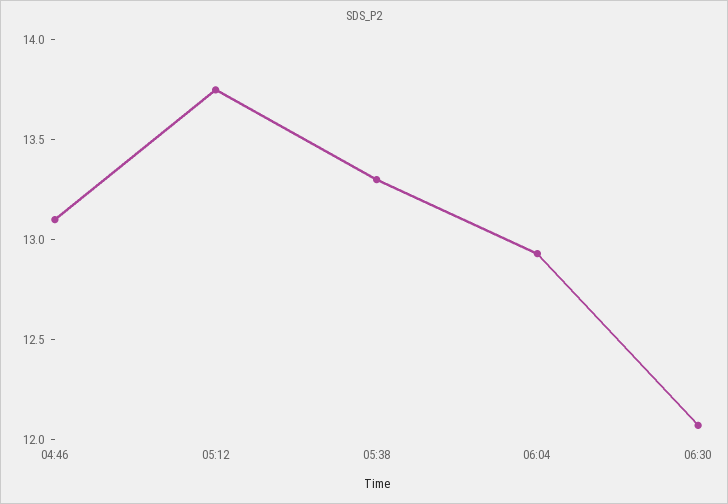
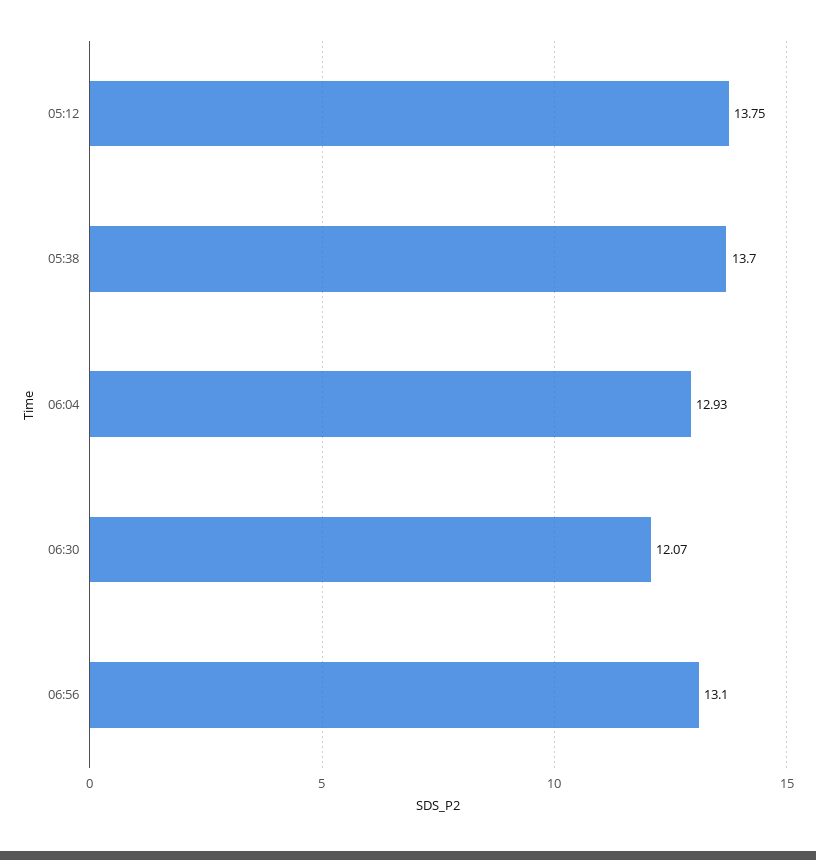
04:46: 13.1 -> none
05:38: 13.3 -> 13.7
06:56: none -> 13.1

